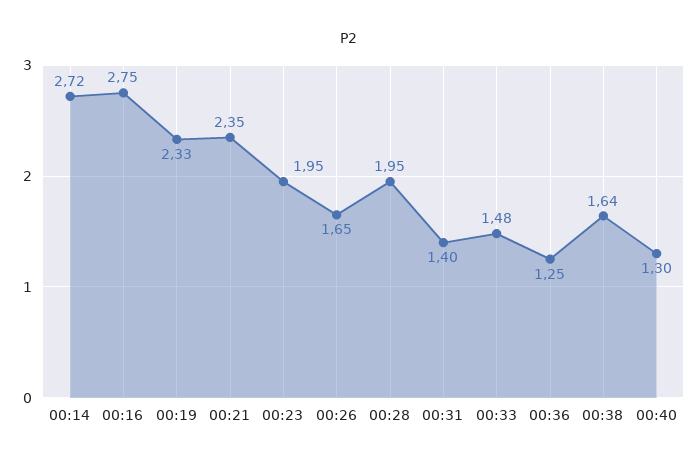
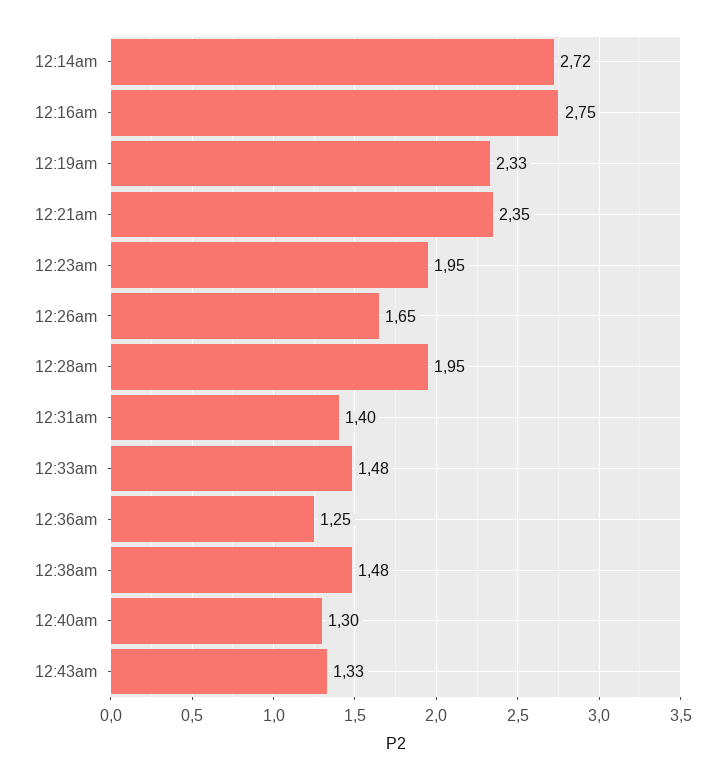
00:38: 1.64 -> 1.48
12:43am: none -> 1.33

